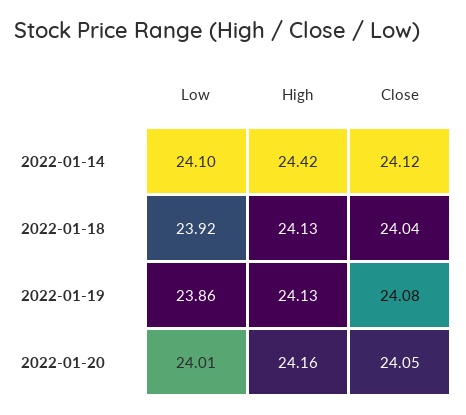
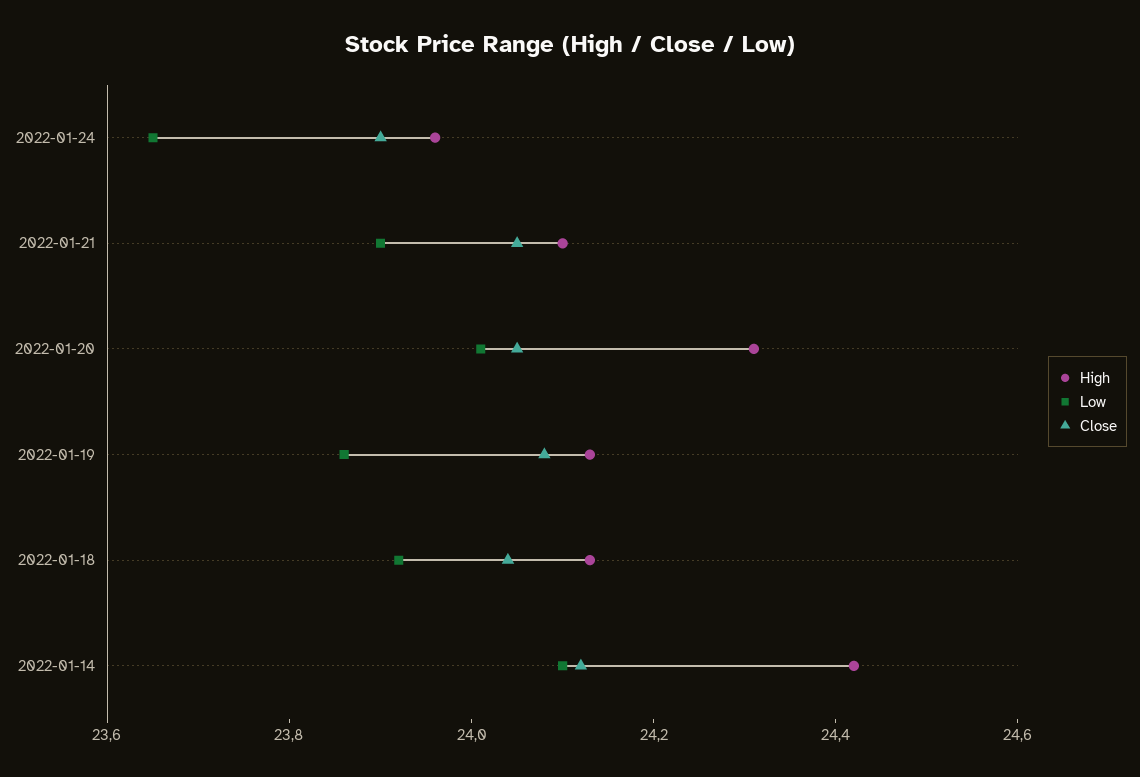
High, 2022-01-20: 24.16 -> 24.3
High, 2022-01-24: none -> 23.95
Low, 2022-01-24: none -> 23.65
Close, 2022-01-24: none -> 23.9
High, 2022-01-21: none -> 24.1
Low, 2022-01-21: none -> 23.9
Close, 2022-01-21: none -> 24.05

